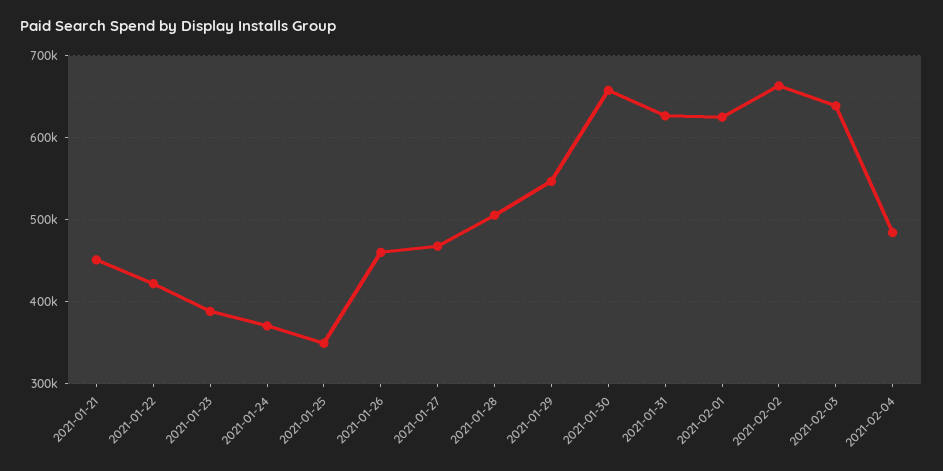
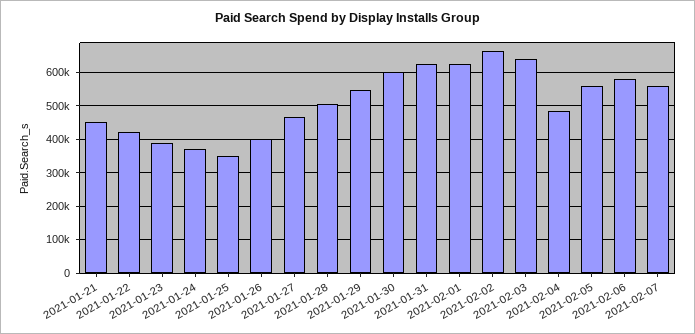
2021-01-26: 460000 -> 400000
2021-01-30: 660000 -> 600000
2021-02-05: none -> 560000
2021-02-06: none -> 580000
2021-02-07: none -> 560000

